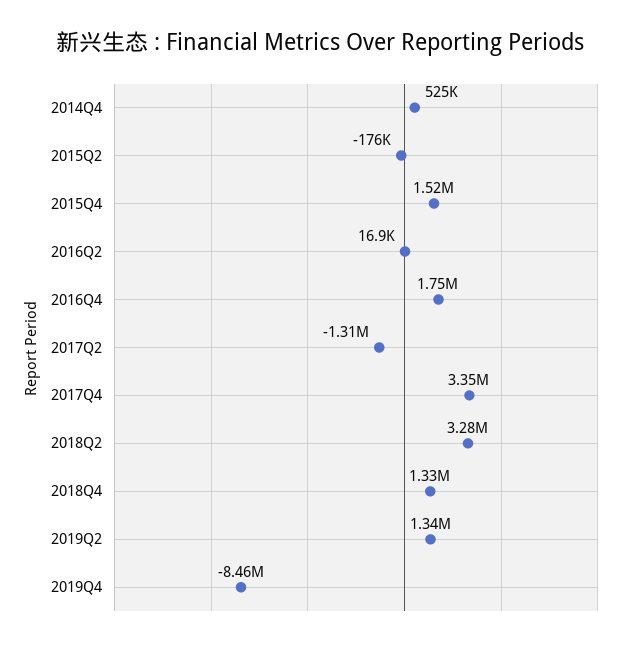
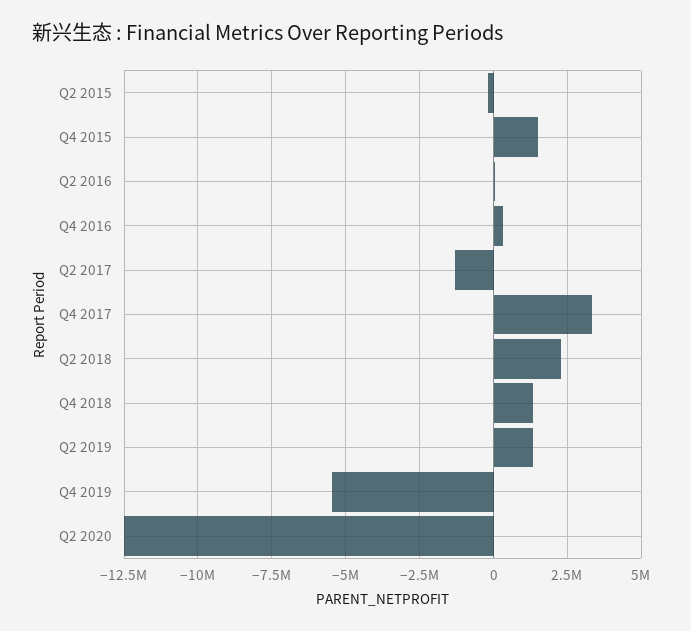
2014Q4: 525000 -> none
2016Q4: 1750000 -> 250000
2018Q2: 3280000 -> 2250000
2019Q4: -8460000 -> -5500000
Q2 2020: none -> -12500000

